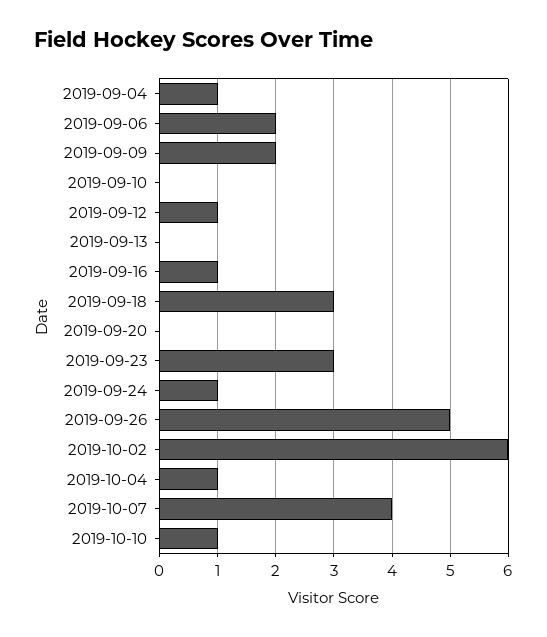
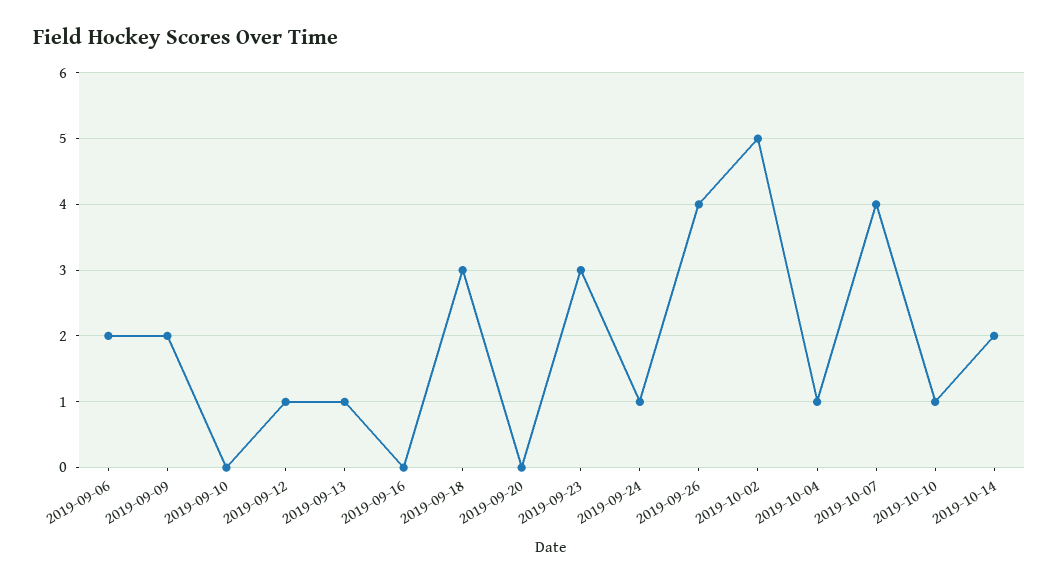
2019-09-04: 1 -> none
2019-09-13: 0 -> 1
2019-09-16: 1 -> 0
2019-09-26: 5 -> 4
2019-10-02: 6 -> 5
2019-10-14: none -> 2

